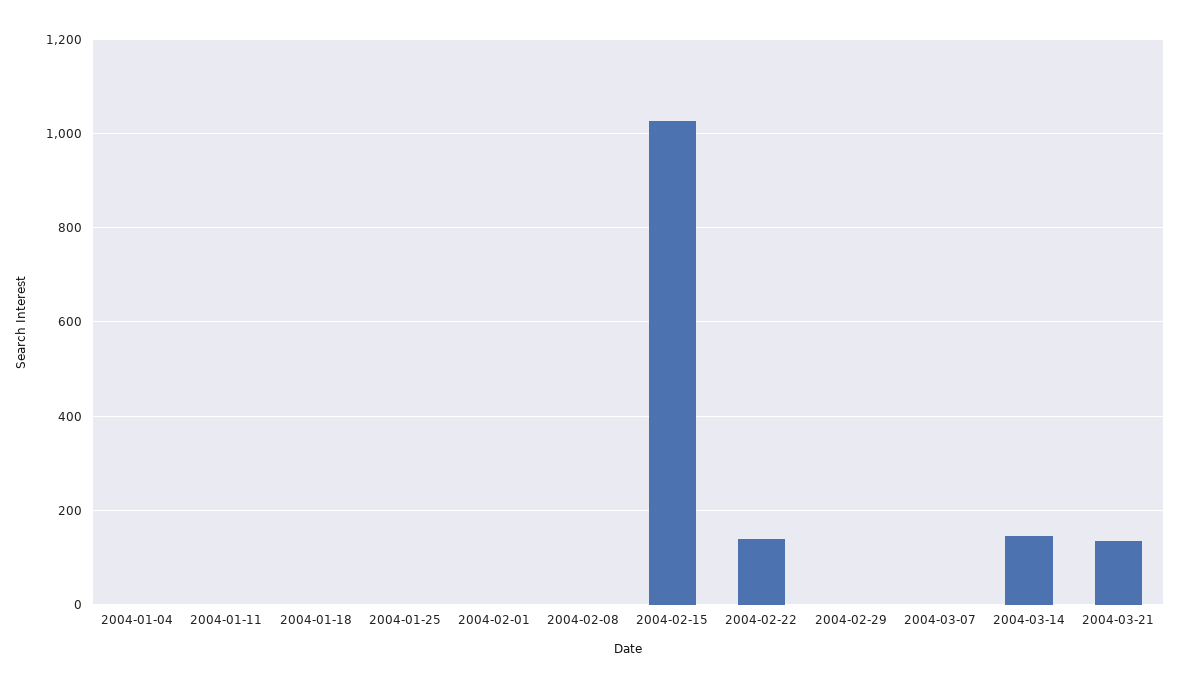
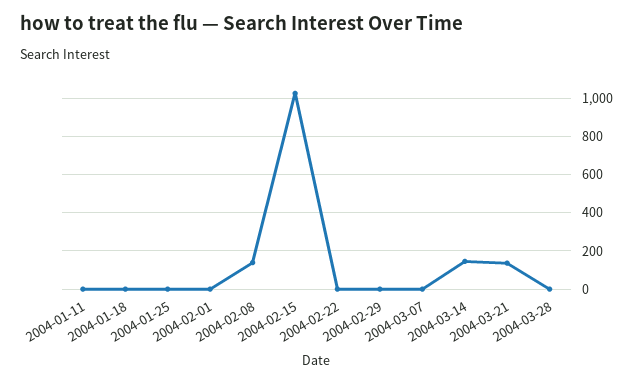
2004-01-04: 0 -> none
2004-02-08: 0 -> 150
2004-02-22: 140 -> 0
2004-03-28: none -> 0

